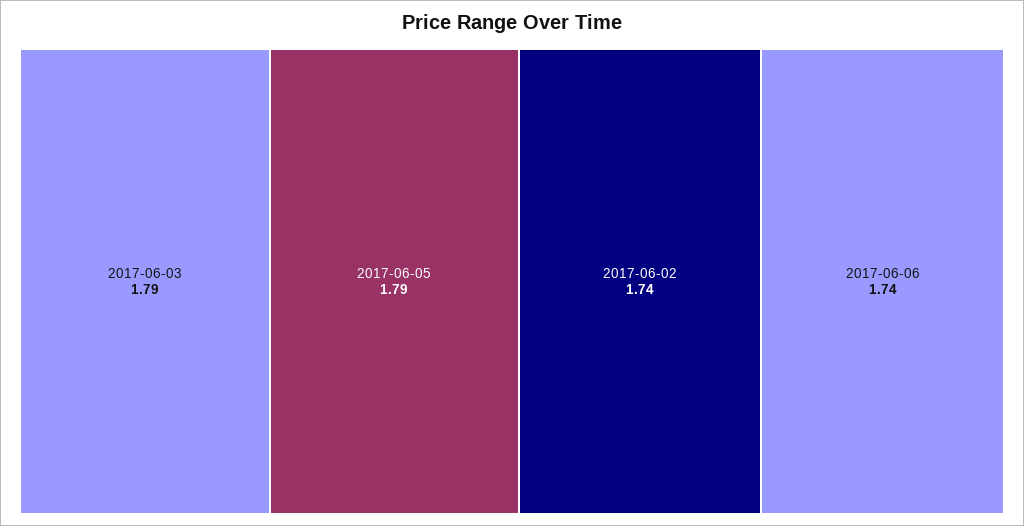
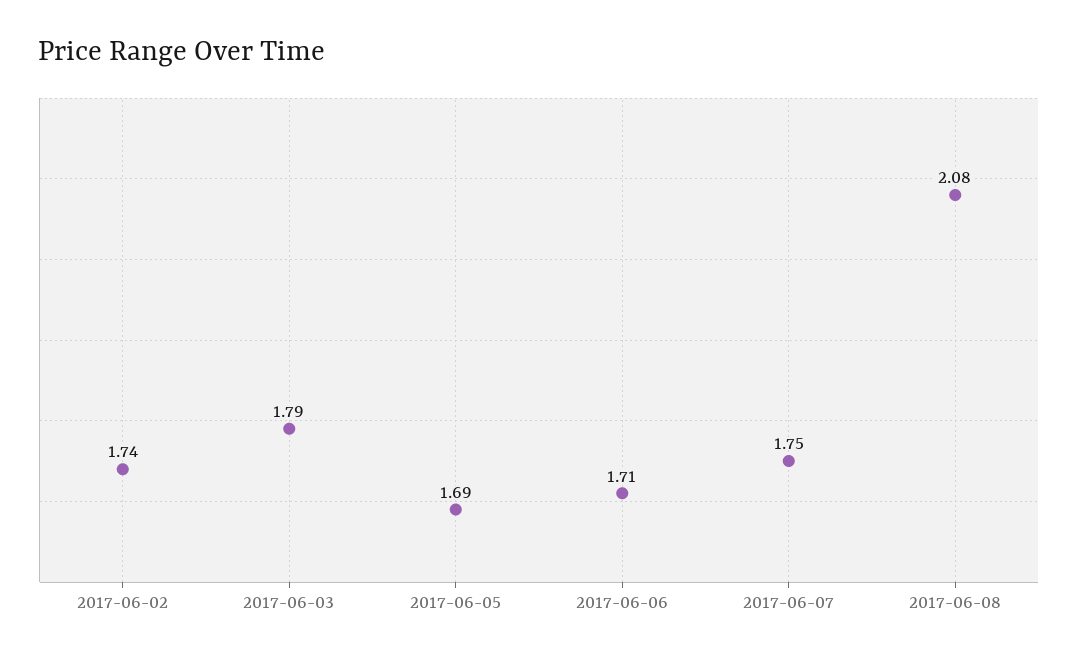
2017-06-05: 1.79 -> 1.69
2017-06-06: 1.74 -> 1.71
2017-06-07: none -> 1.75
2017-06-08: none -> 2.08

